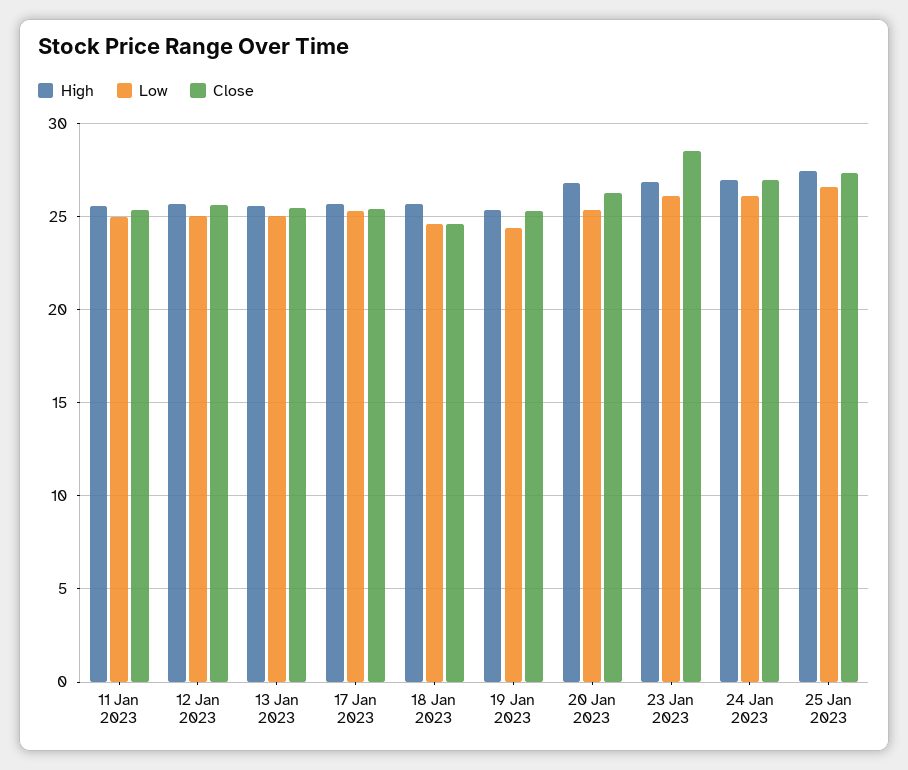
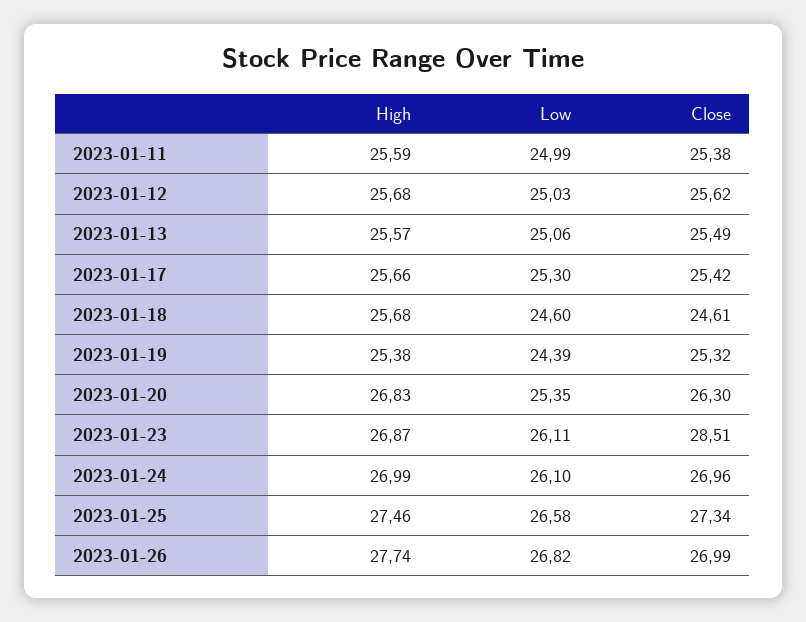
High, 2023-01-26: none -> 27.74
Low, 2023-01-26: none -> 26.82
Close, 2023-01-26: none -> 26.99

